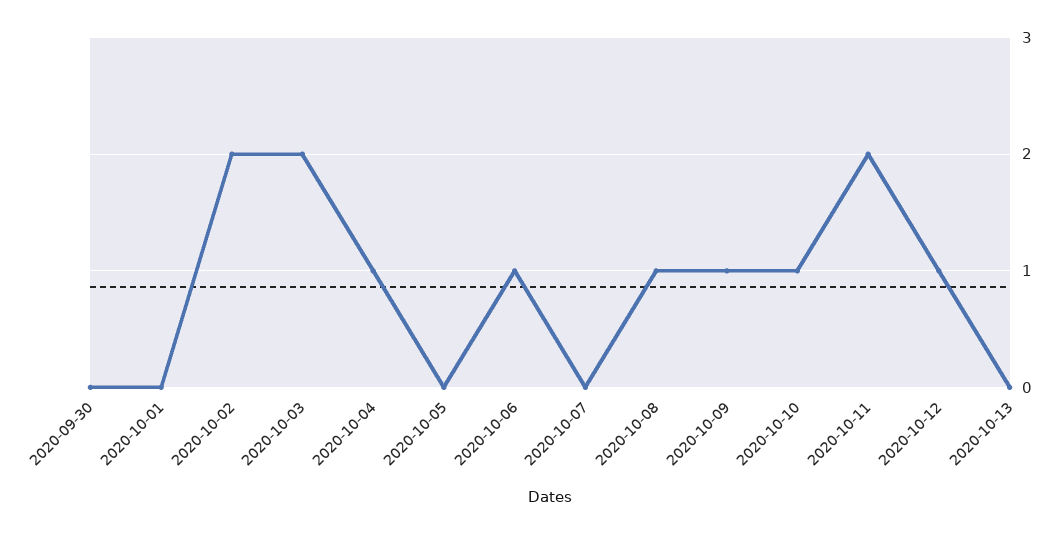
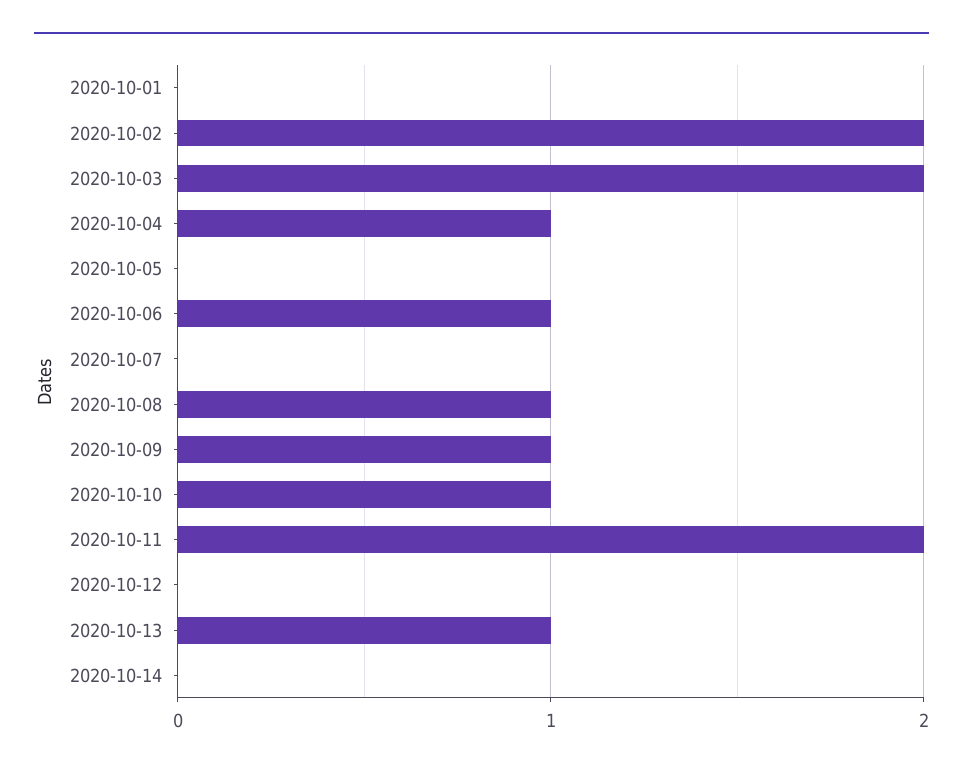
2020-09-30: 0 -> none
2020-10-12: 1 -> 0
2020-10-13: 0 -> 1
2020-10-14: none -> 0

